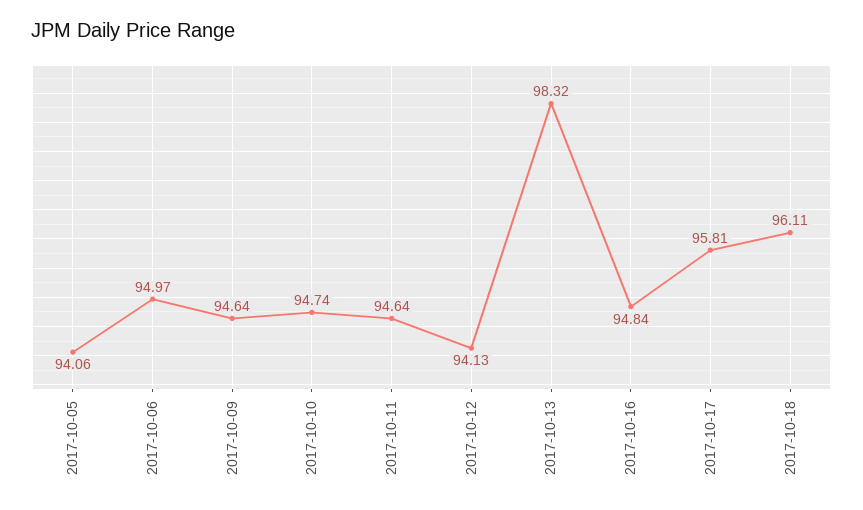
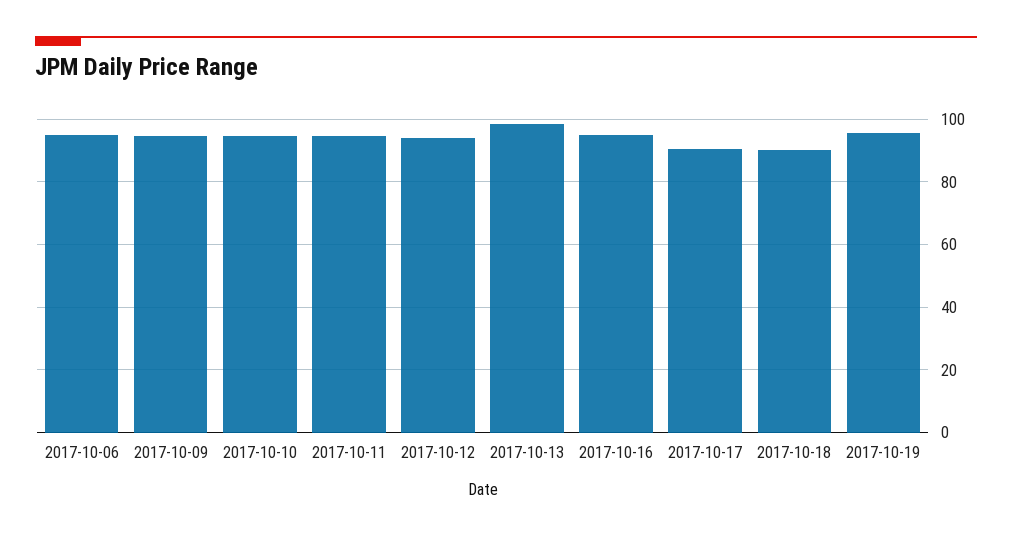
2017-10-05: 94.06 -> none
2017-10-17: 95.81 -> 90
2017-10-18: 96.11 -> 90
2017-10-19: none -> 96

